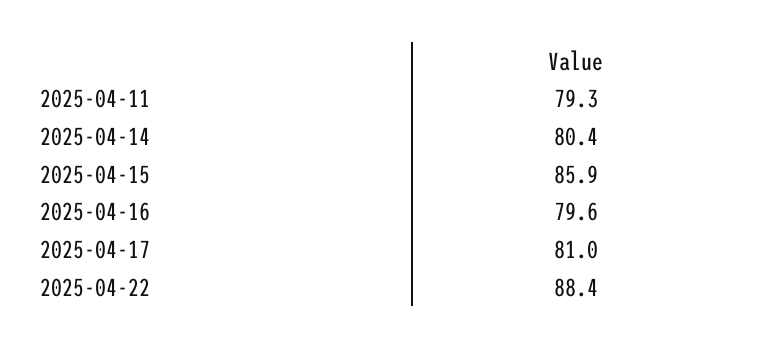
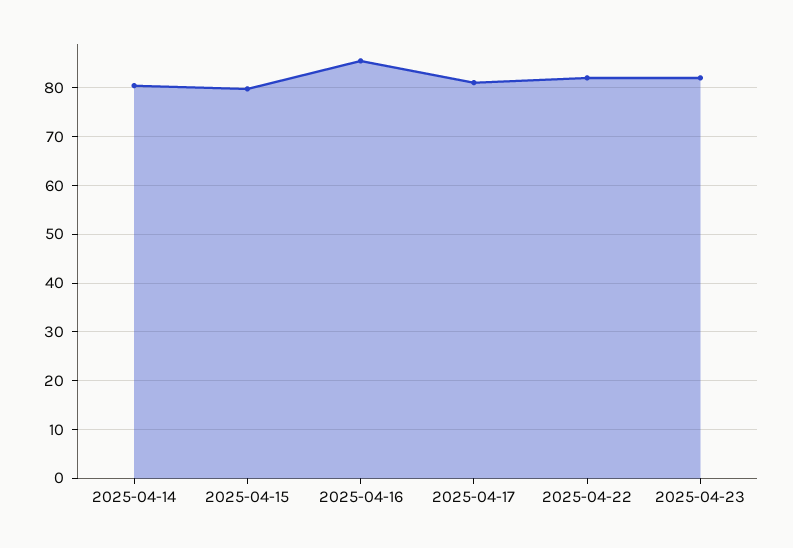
2025-04-11: 79.3 -> none
2025-04-15: 85.9 -> 80
2025-04-16: 79.6 -> 86
2025-04-22: 88.4 -> 82
2025-04-23: none -> 82

